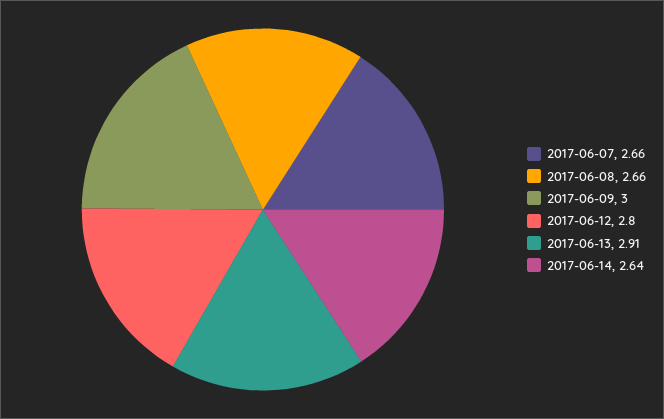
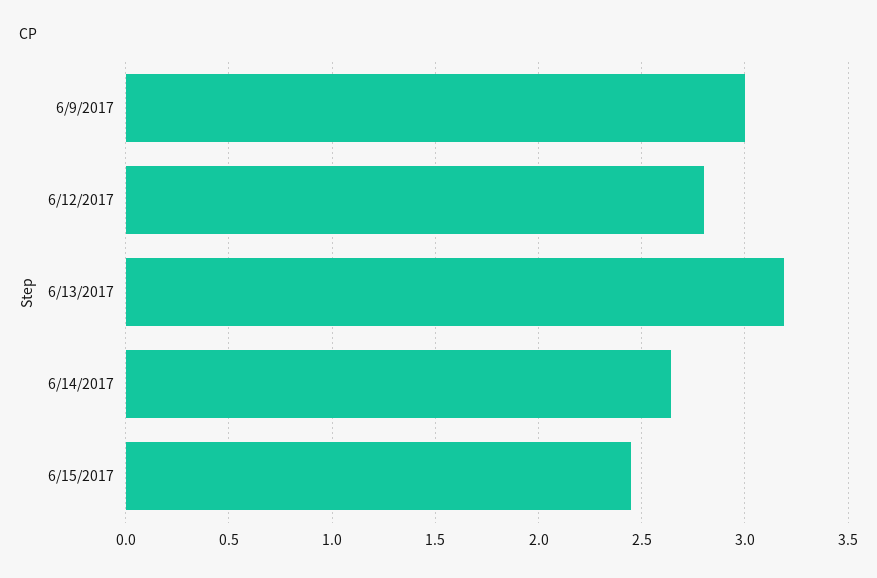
2017-06-07: 2.66 -> none
2017-06-08: 2.66 -> none
2017-06-13: 2.91 -> 3.2
6/15/2017: none -> 2.45

